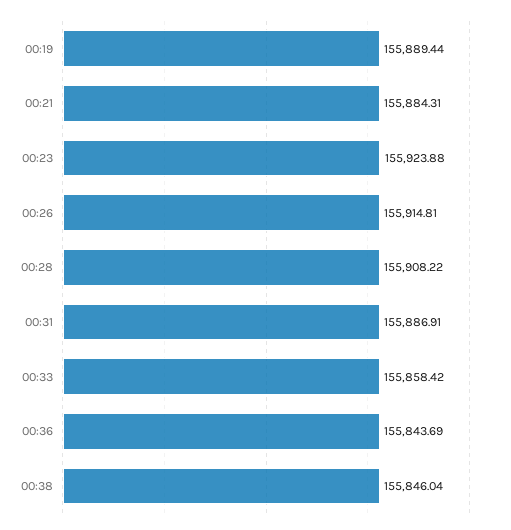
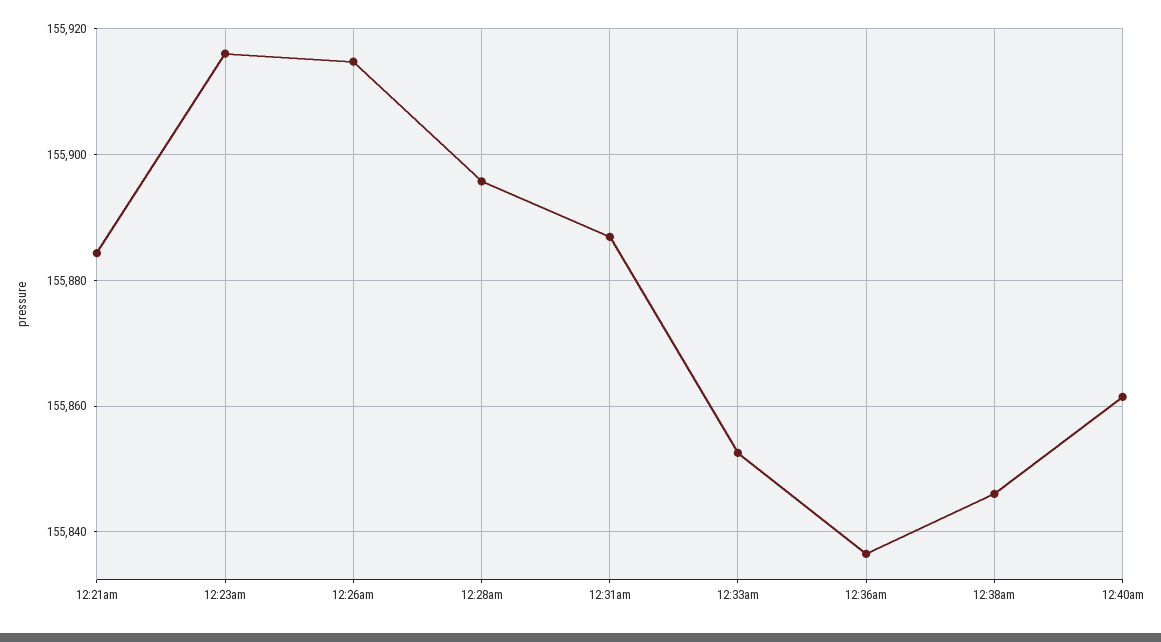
00:19: 155889.44 -> none
00:23: 155923.88 -> 155916
00:28: 155908.22 -> 155896
00:33: 155858.42 -> 155852
00:36: 155843.69 -> 155836
12:40am: none -> 155862

